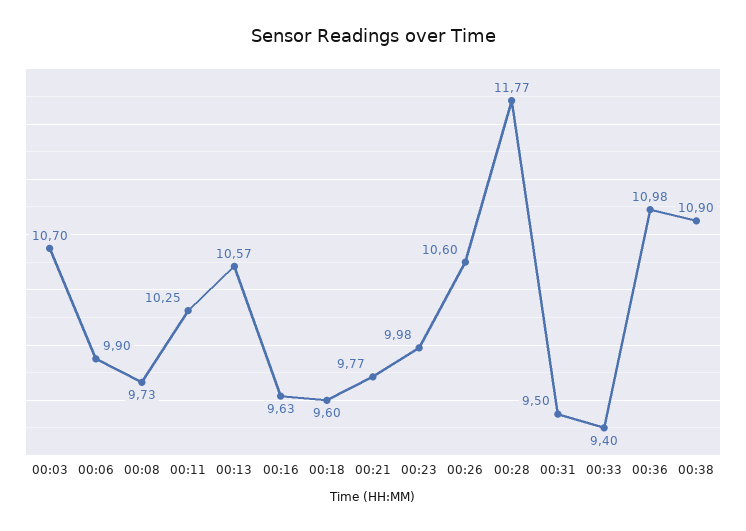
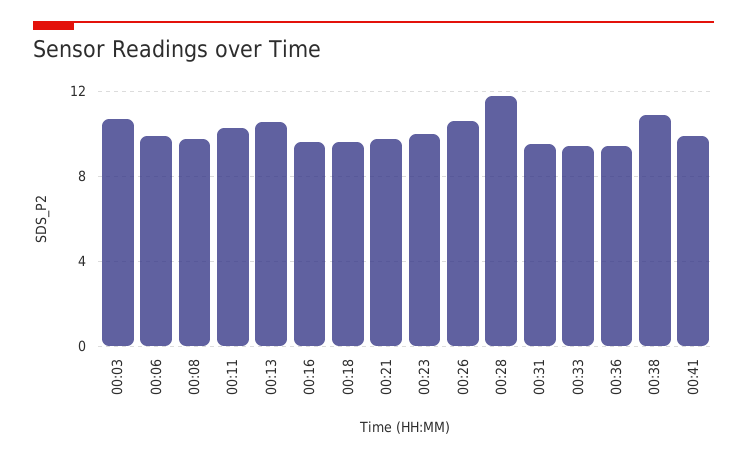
00:36: 10.98 -> 9.5
00:41: none -> 10

